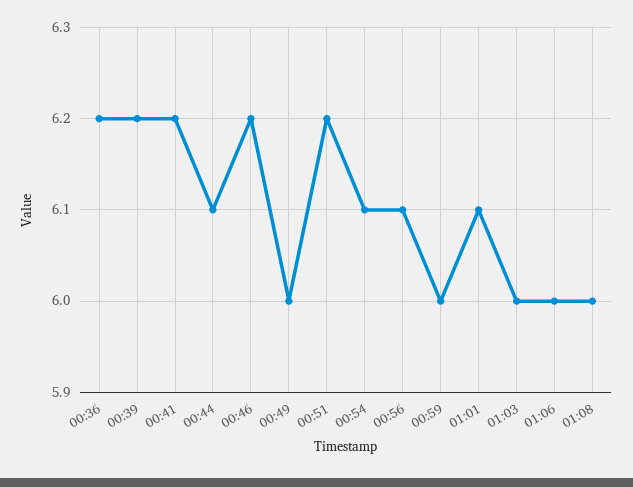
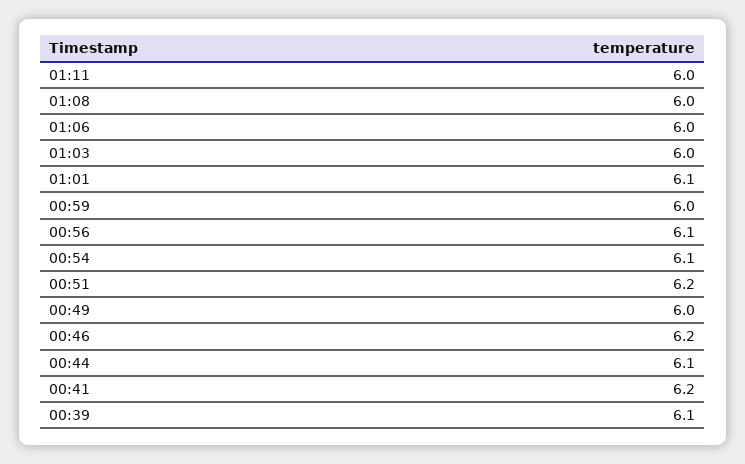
00:36: 6.2 -> none
00:39: 6.2 -> 6.1
01:11: none -> 6

